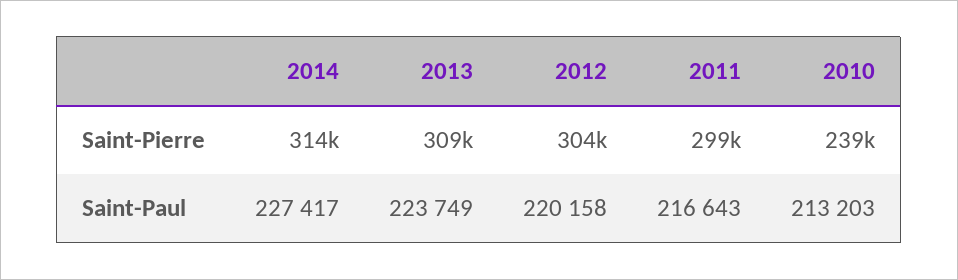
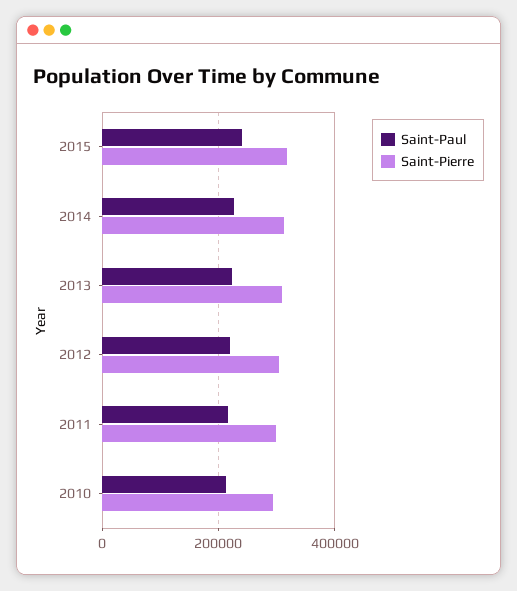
Saint-Pierre, 2010: 239000 -> 300000
Saint-Paul, 2015: none -> 240000
Saint-Pierre, 2015: none -> 320000

